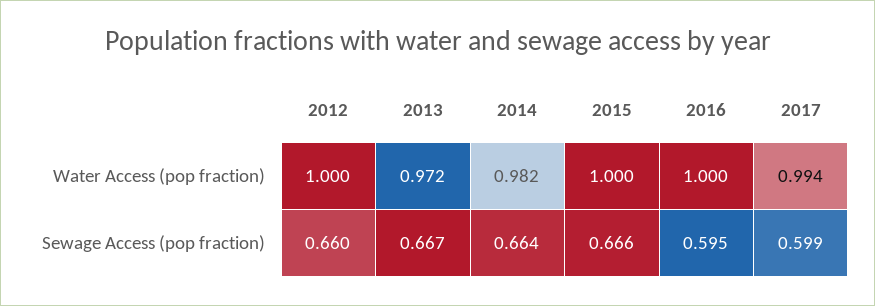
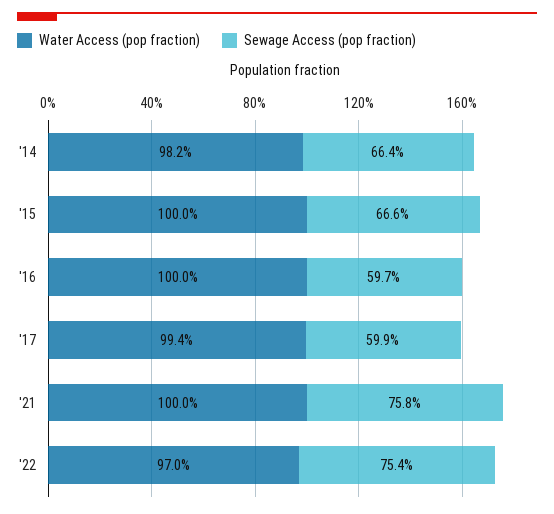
Water Access (pop fraction), 2012: 1 -> none
Water Access (pop fraction), 2013: 0.972 -> none
Sewage Access (pop fraction), 2012: 0.66 -> none
Sewage Access (pop fraction), 2013: 0.667 -> none
Sewage Access (pop fraction), 2016: 0.595 -> 0.597
Water Access (pop fraction), '21: none -> 1
Sewage Access (pop fraction), '21: none -> 0.758
Water Access (pop fraction), '22: none -> 0.97
Sewage Access (pop fraction), '22: none -> 0.754

